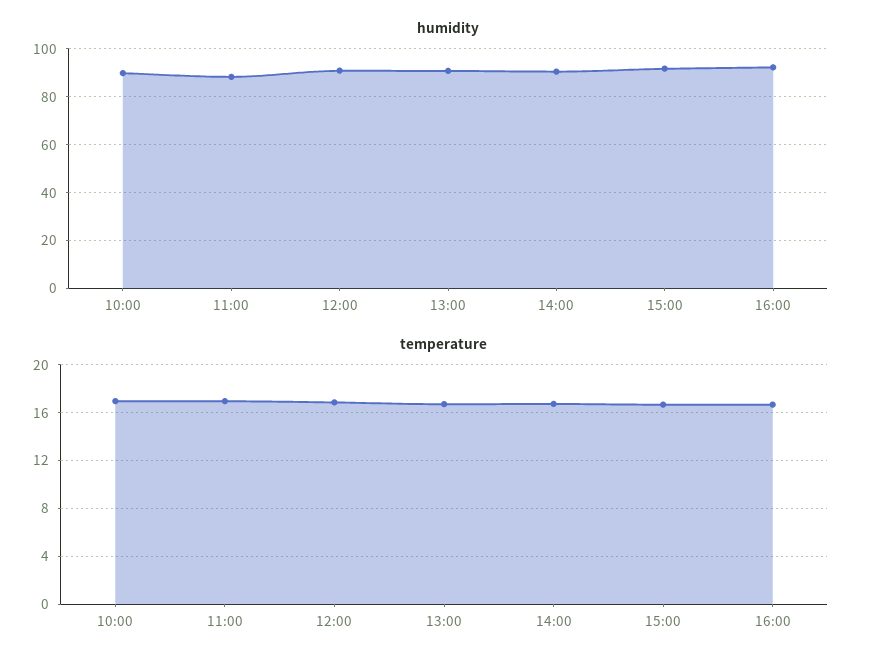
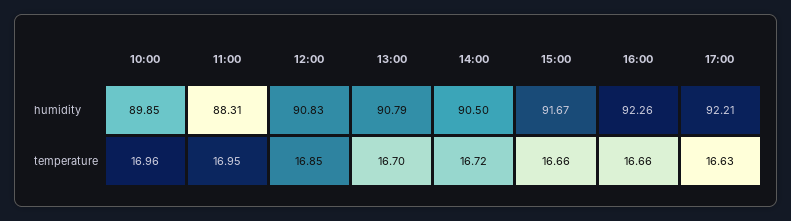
humidity, 17:00: none -> 92.21
temperature, 17:00: none -> 16.63

